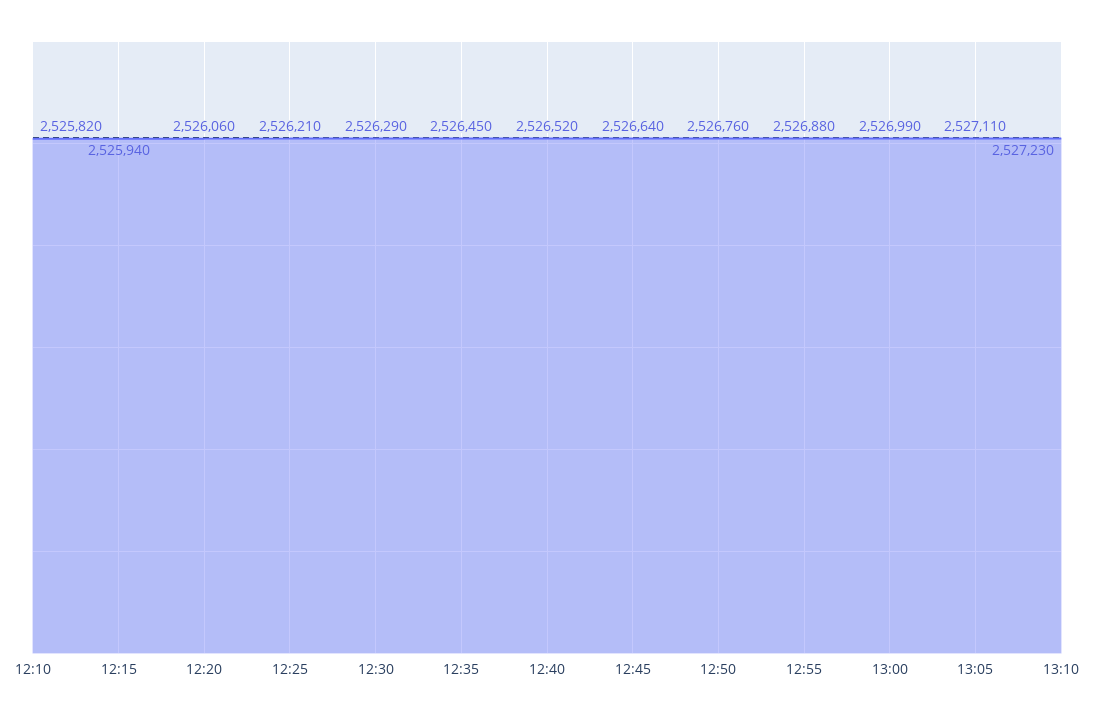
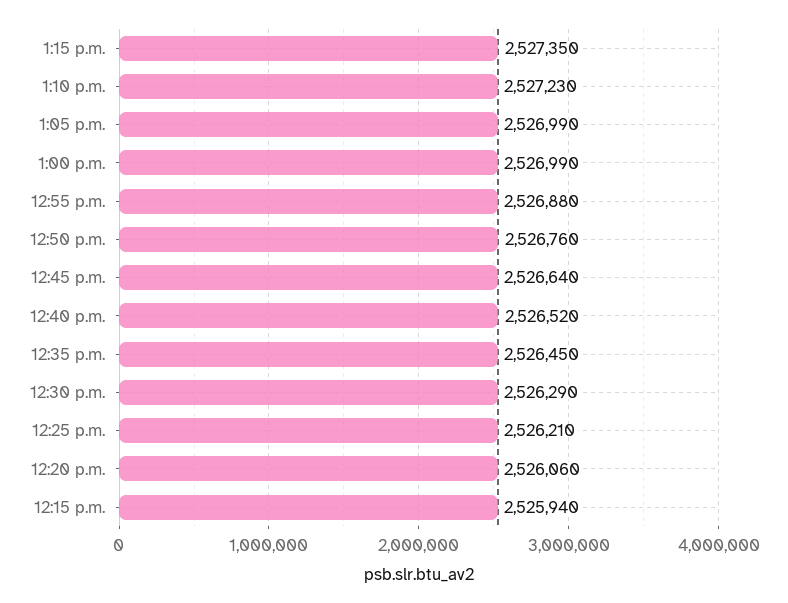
12:10: 2525820 -> none
13:05: 2527110 -> 2526990
1:15 p.m.: none -> 2527350

